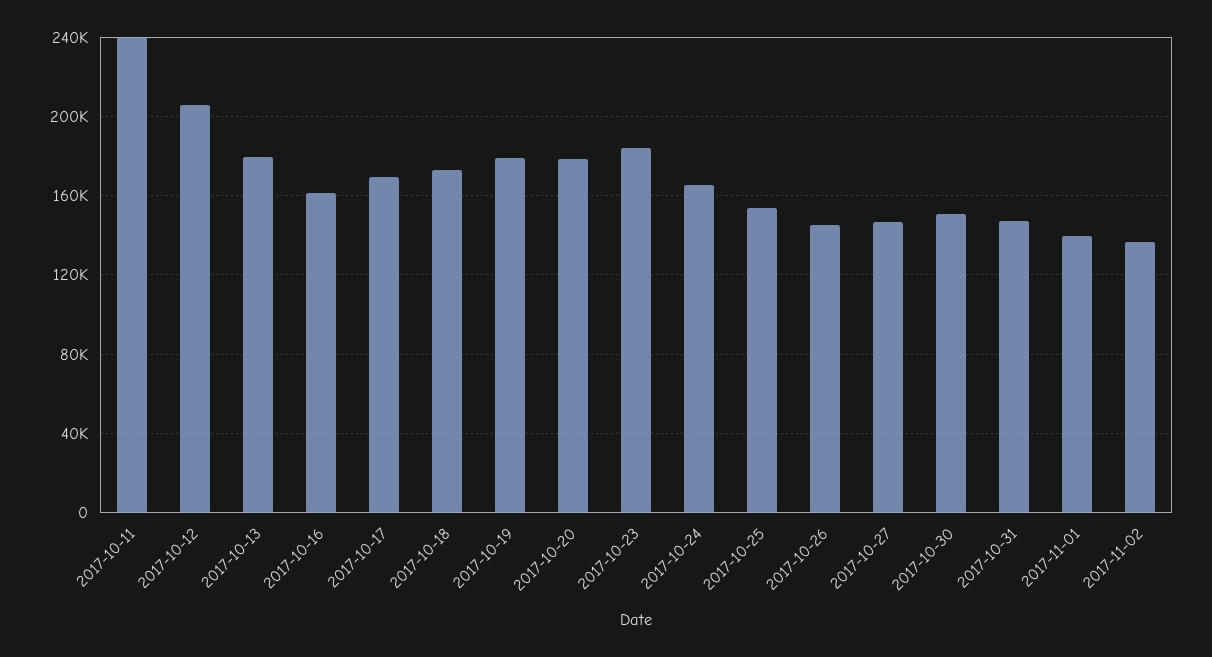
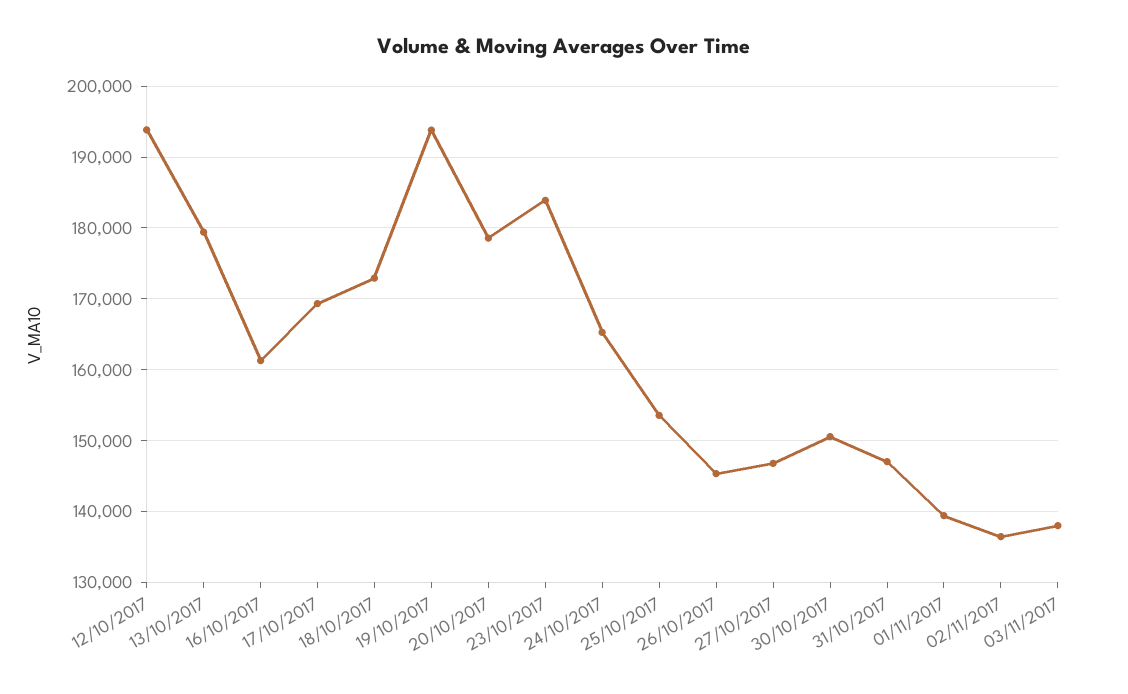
2017-10-11: 240000 -> none
2017-10-12: 205000 -> 194000
2017-10-19: 180000 -> 194000
03/11/2017: none -> 138000

